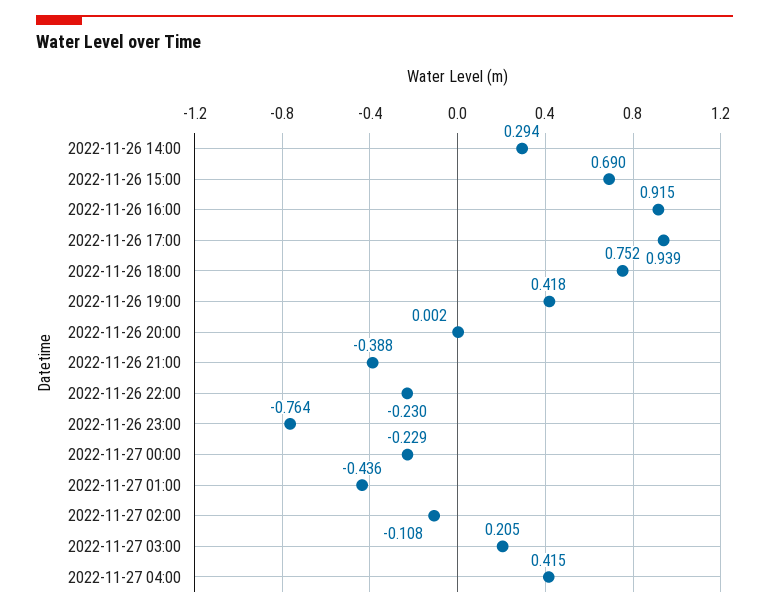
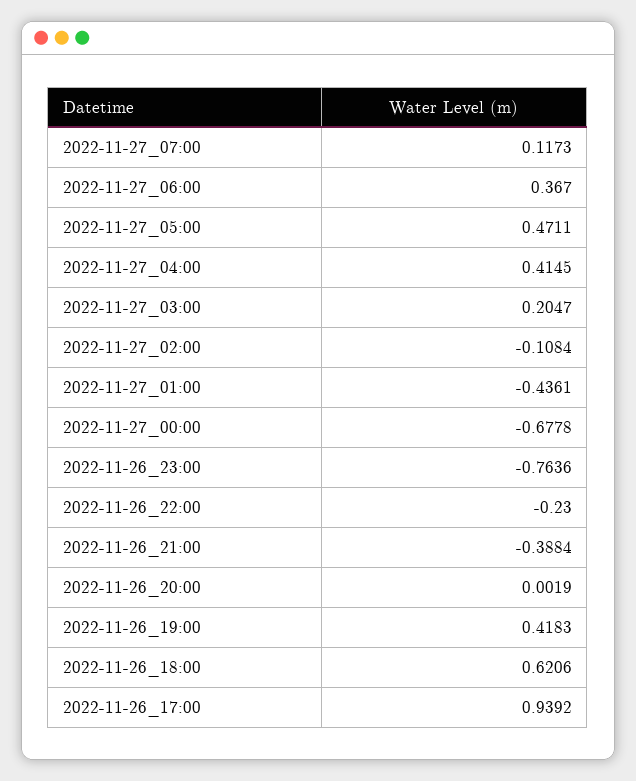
2022-11-26 14:00: 0.294 -> none
2022-11-26 15:00: 0.69 -> none
2022-11-26 16:00: 0.915 -> none
2022-11-26 18:00: 0.752 -> 0.6206
2022-11-27 00:00: -0.229 -> -0.6778
2022-11-27_07:00: none -> 0.1173
2022-11-27_06:00: none -> 0.367
2022-11-27_05:00: none -> 0.4711

